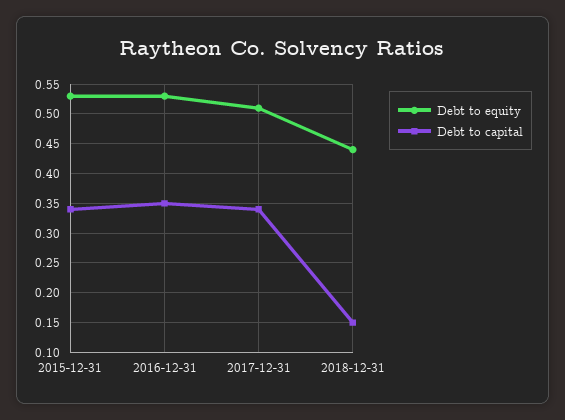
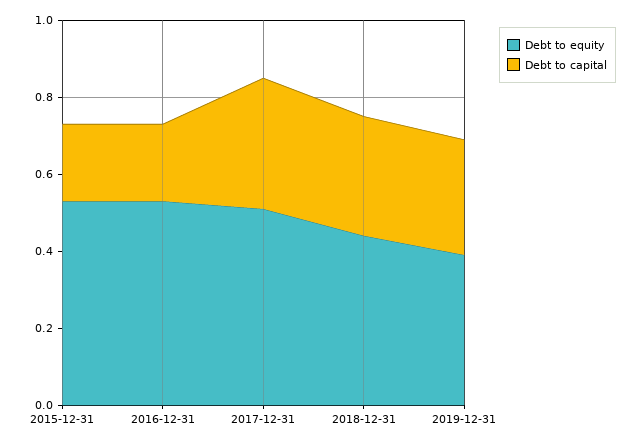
Debt to capital, 2015-12-31: 0.35 -> 0.2
Debt to capital, 2016-12-31: 0.35 -> 0.2
Debt to capital, 2018-12-31: 0.15 -> 0.3
Debt to equity, 2019-12-31: none -> 0.4
Debt to capital, 2019-12-31: none -> 0.3

